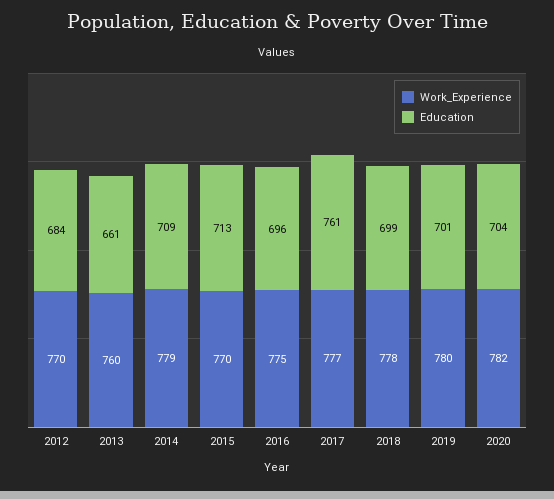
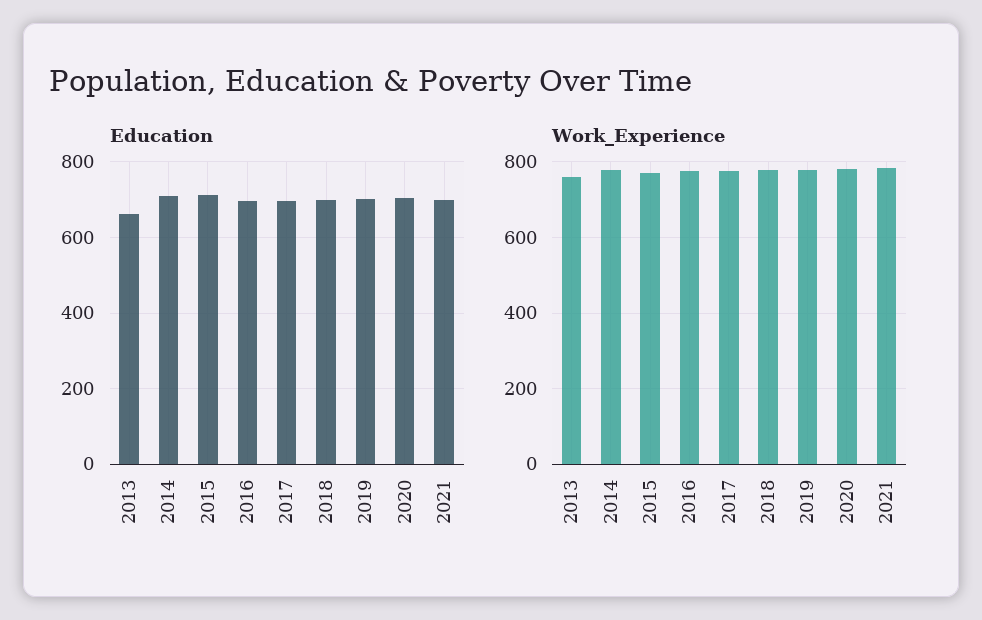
Work_Experience, 2012: 770 -> none
Education, 2012: 684 -> none
Education, 2017: 761 -> 700
Education, 2021: none -> 700
Work_Experience, 2021: none -> 780

